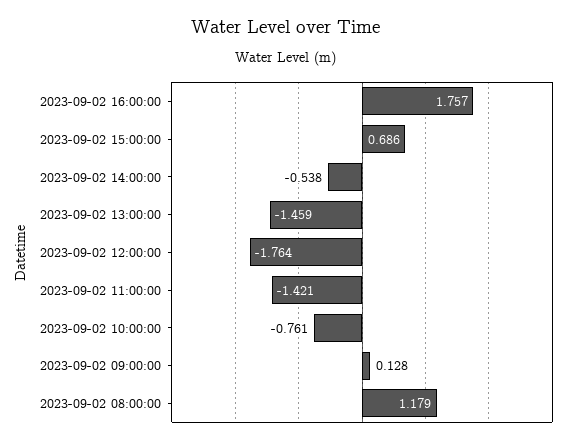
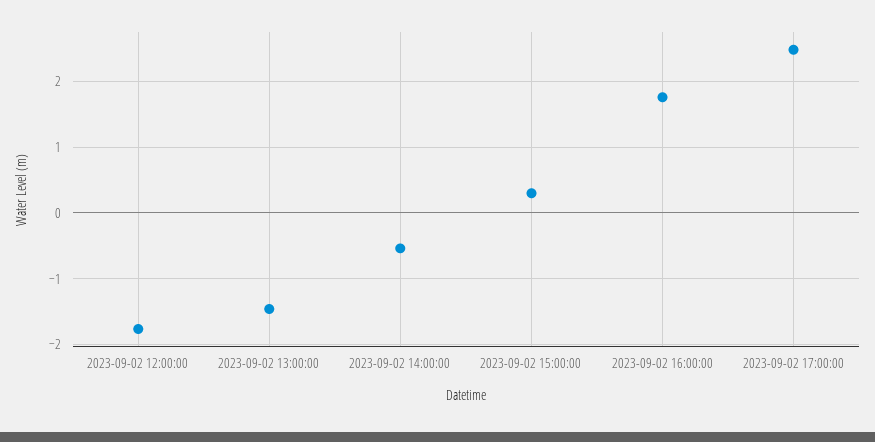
2023-09-02 15:00:00: 0.686 -> 0.3
2023-09-02 11:00:00: -1.421 -> none
2023-09-02 10:00:00: -0.761 -> none
2023-09-02 09:00:00: 0.128 -> none
2023-09-02 08:00:00: 1.179 -> none
2023-09-02 17:00:00: none -> 2.5

